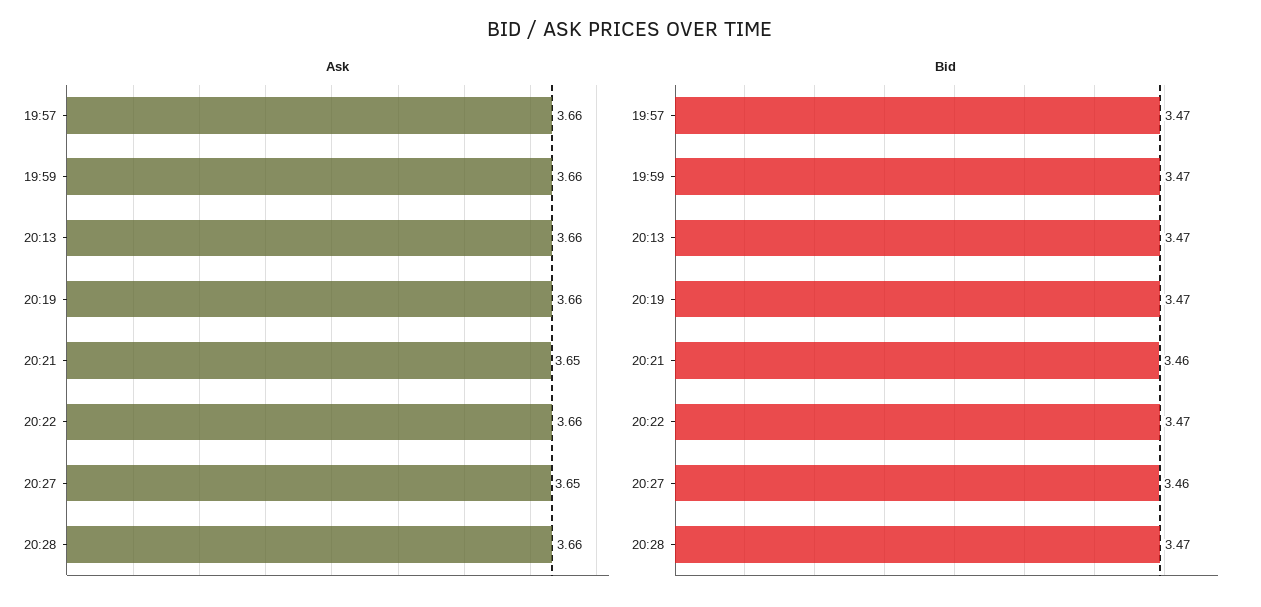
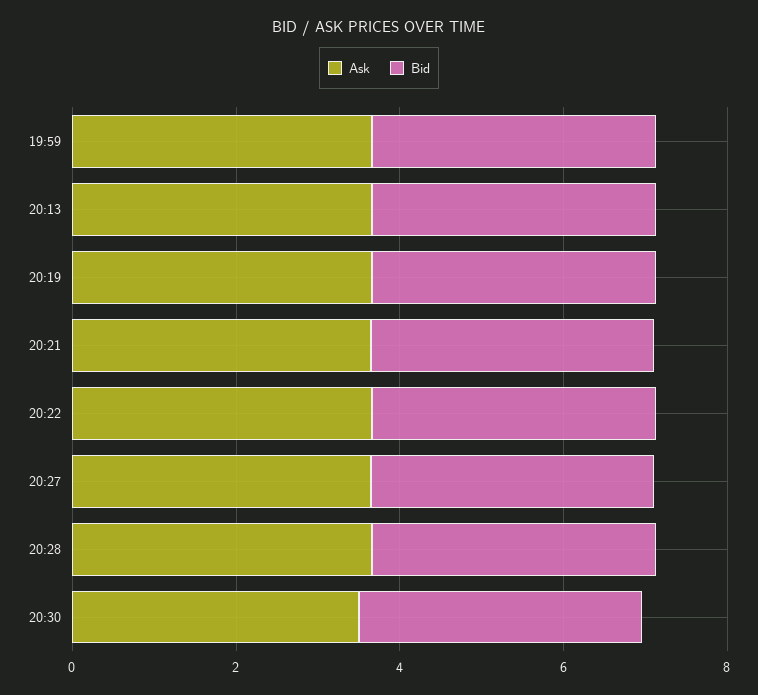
Ask, 19:57: 3.66 -> none
Bid, 19:57: 3.47 -> none
Ask, 20:30: none -> 3.5
Bid, 20:30: none -> 3.5

